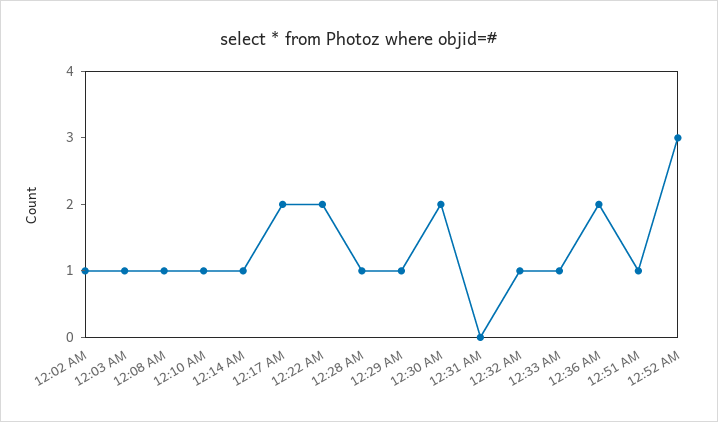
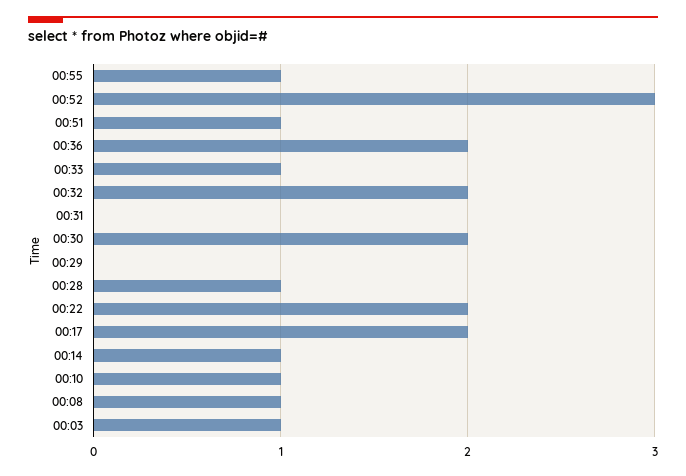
12:02 AM: 1 -> none
12:29 AM: 1 -> 0
12:32 AM: 1 -> 2
00:55: none -> 1

